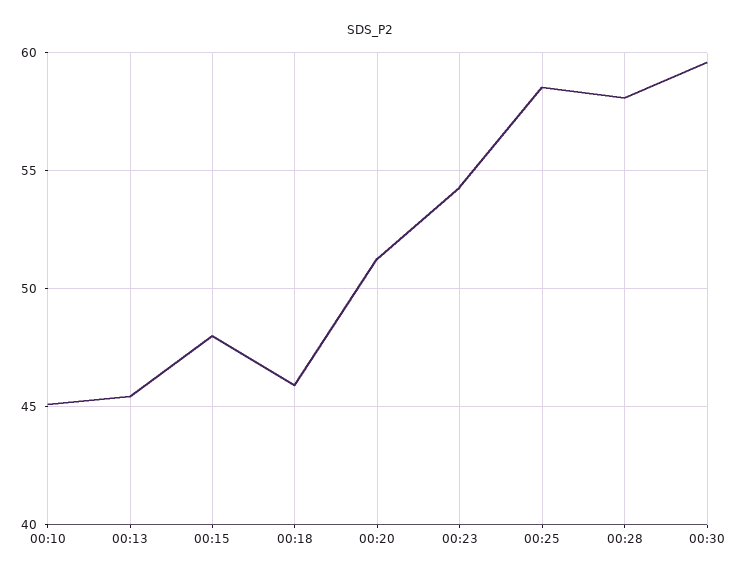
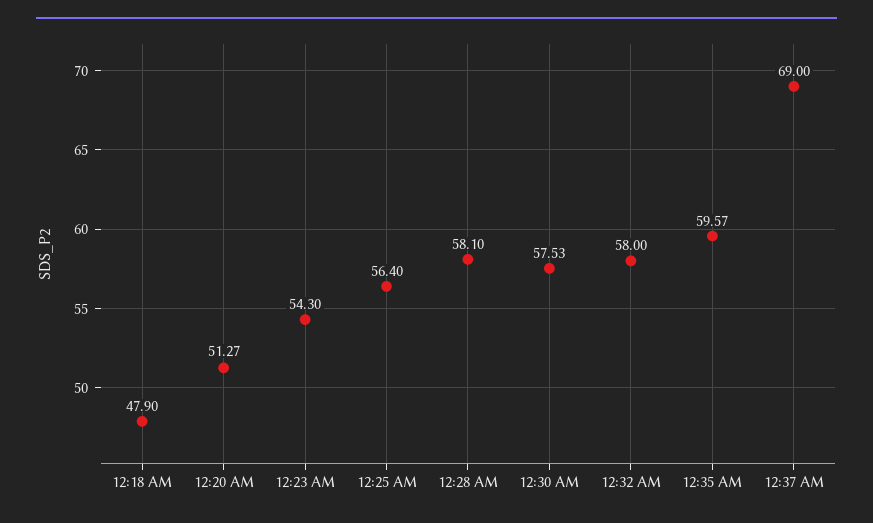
00:10: 45 -> none
00:13: 45.5 -> none
00:15: 48 -> none
00:18: 46 -> 47.9
00:25: 58.5 -> 56.4
00:30: 59.5 -> 57.53
12:32 AM: none -> 58
12:35 AM: none -> 59.57
12:37 AM: none -> 69

